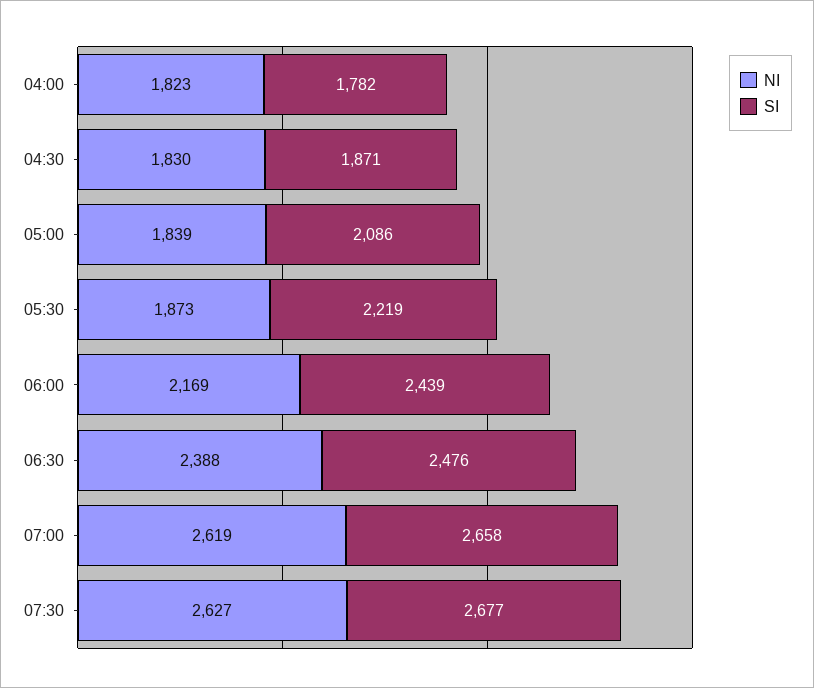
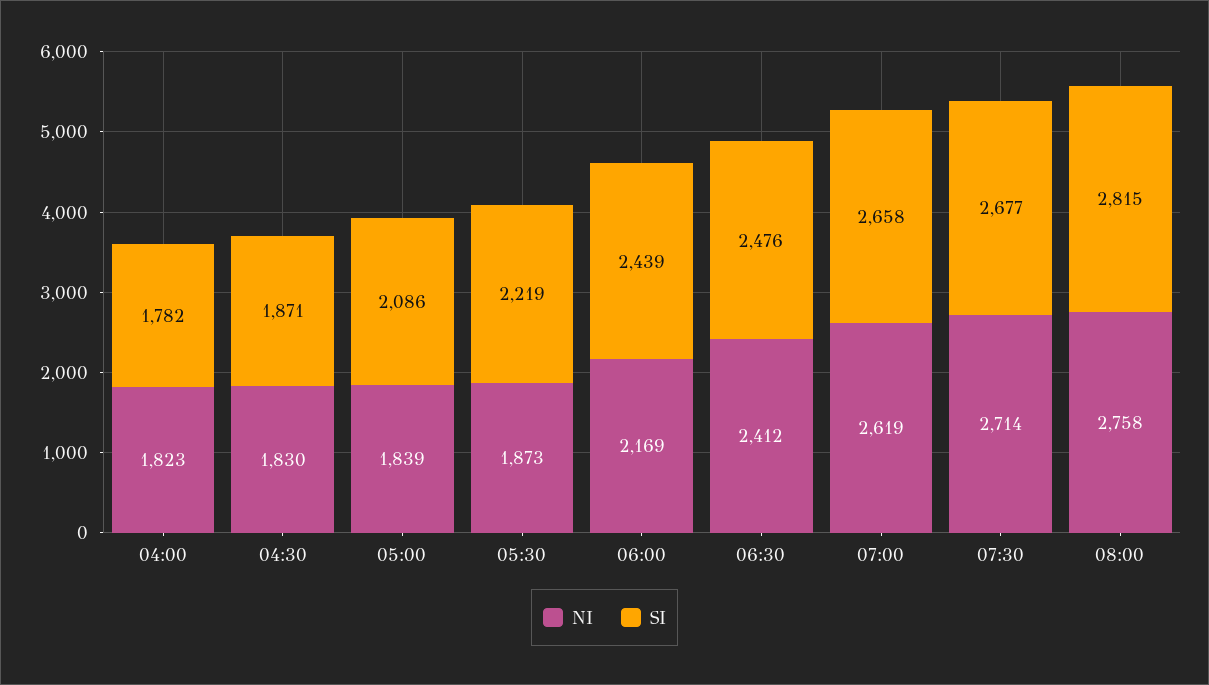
NI, 06:30: 2388 -> 2412
NI, 07:30: 2627 -> 2714
NI, 08:00: none -> 2758
SI, 08:00: none -> 2815

